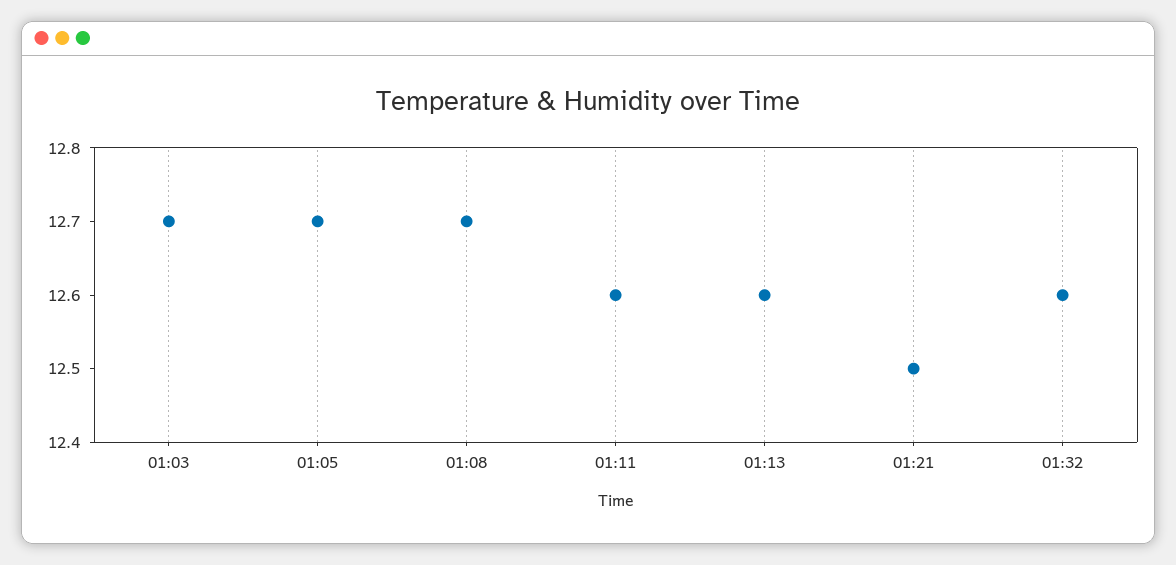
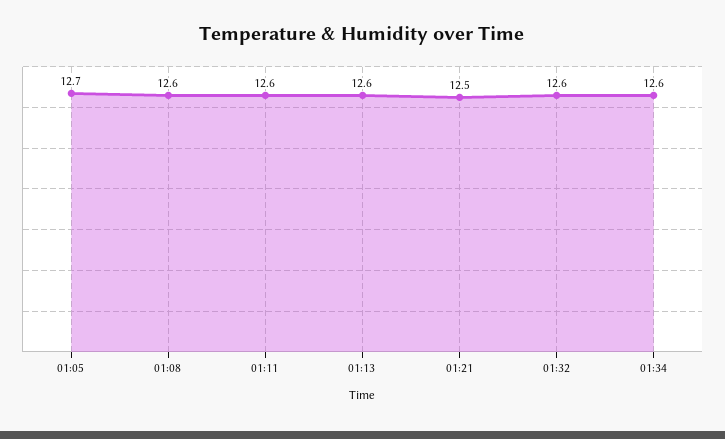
01:03: 12.7 -> none
01:08: 12.7 -> 12.6
01:34: none -> 12.6

